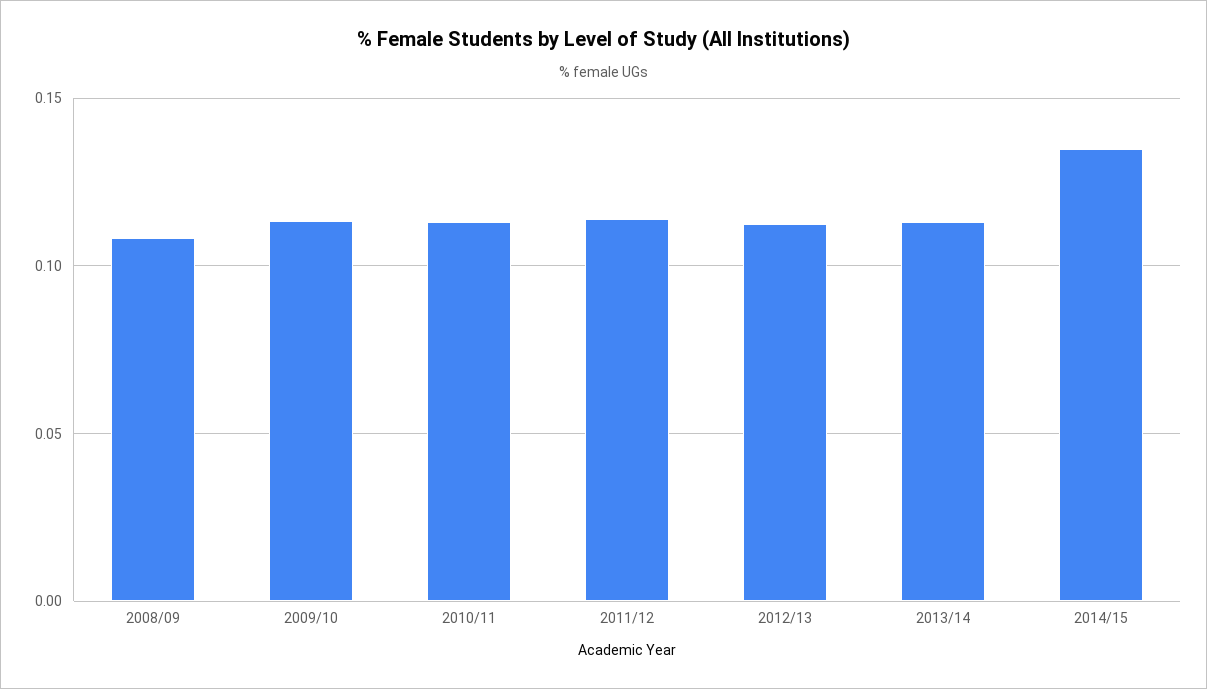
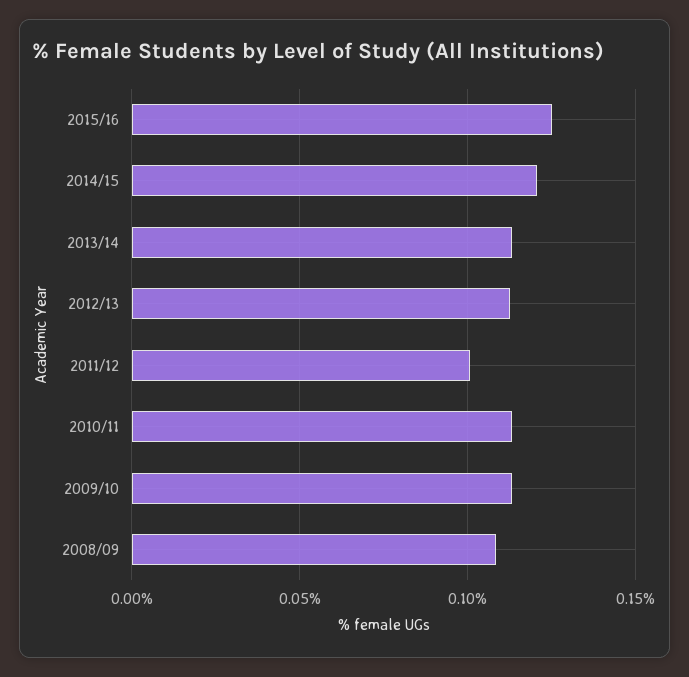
2011/12: 0.115 -> 0.1
2014/15: 0.135 -> 0.12
2015/16: none -> 0.125

